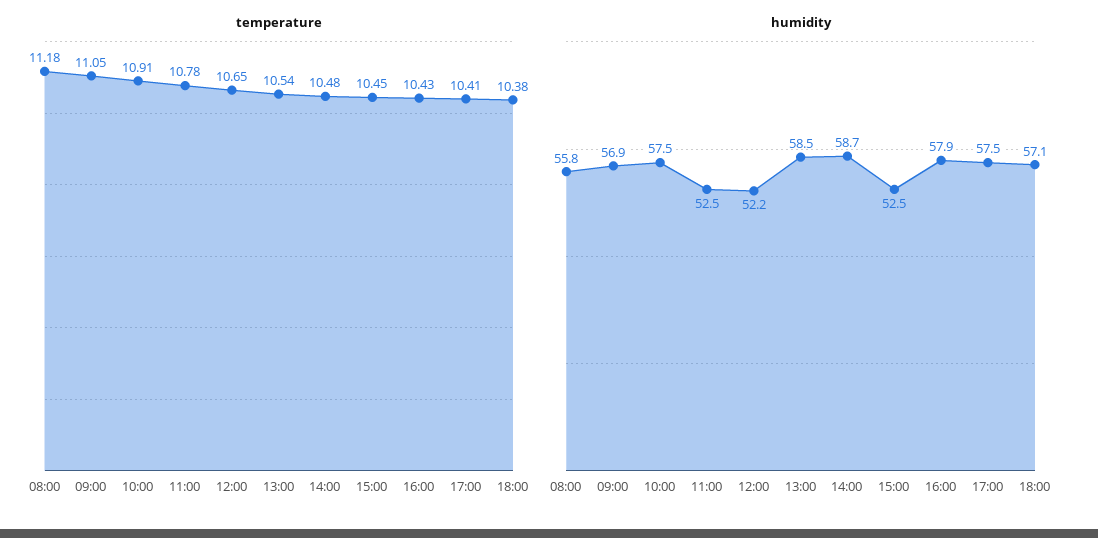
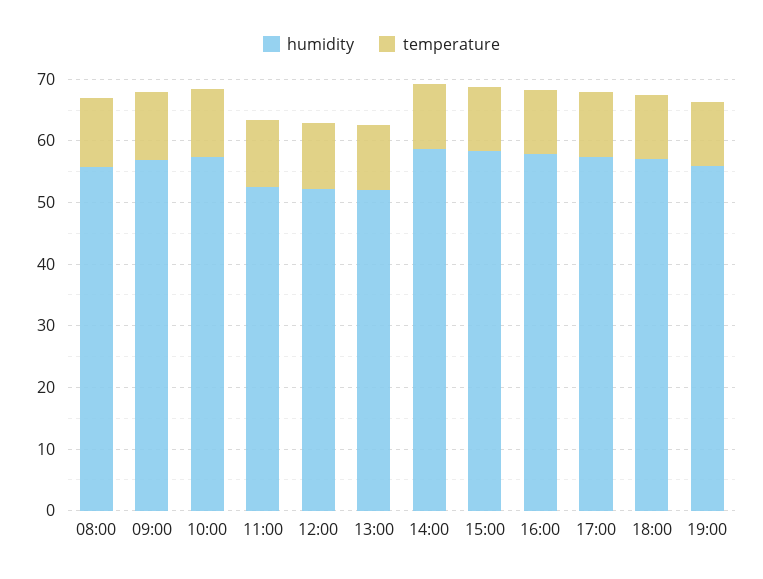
humidity, 13:00: 58.5 -> 52
humidity, 15:00: 52.5 -> 58
humidity, 19:00: none -> 56
temperature, 19:00: none -> 10

